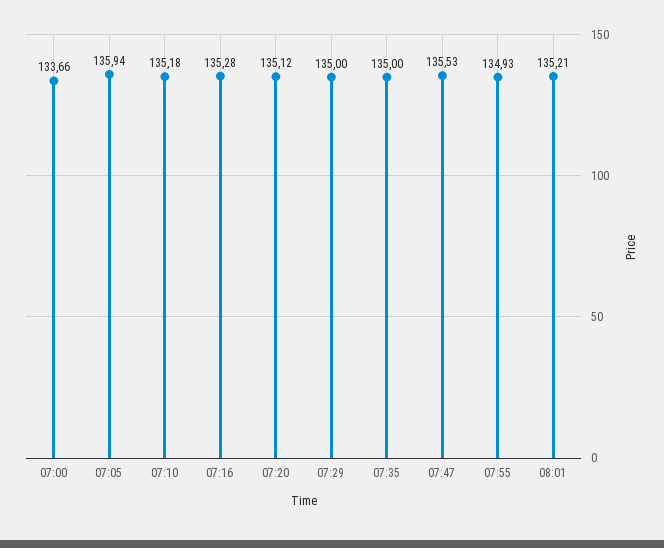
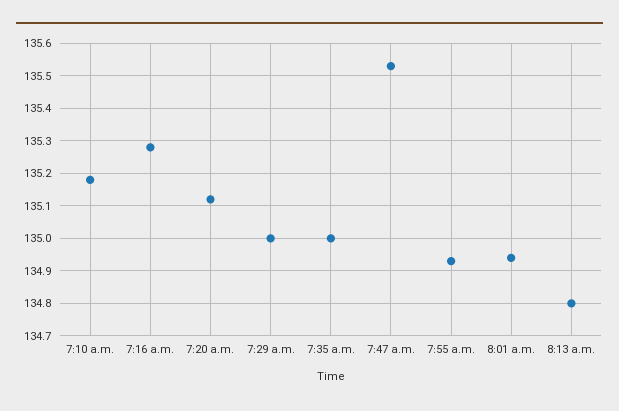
07:00: 133.66 -> none
07:05: 135.94 -> none
08:01: 135.21 -> 134.95
8:13 a.m.: none -> 134.8

